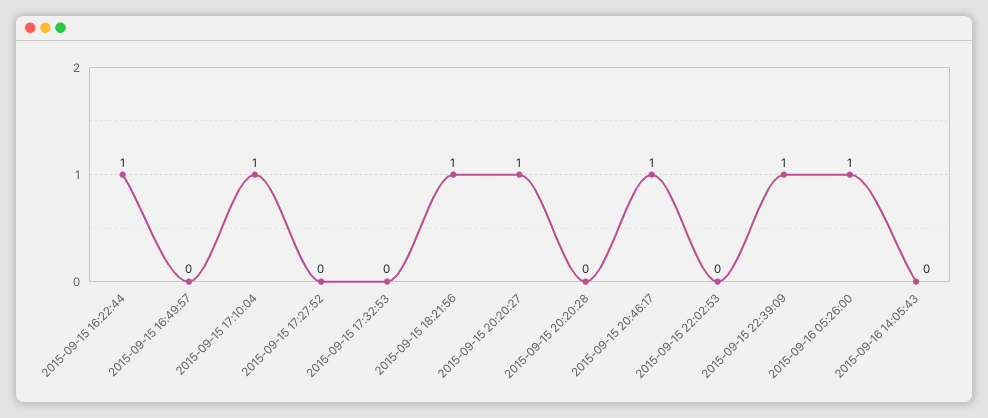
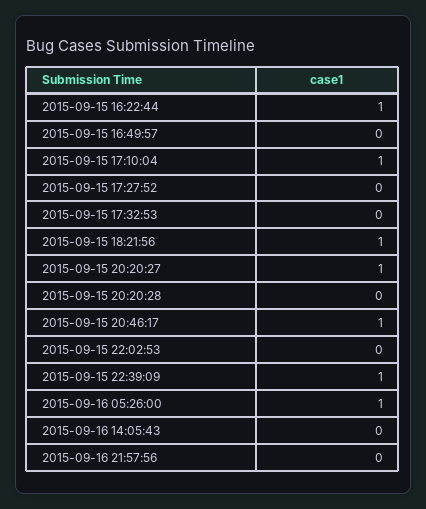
2015-09-16 21:57:56: none -> 0

